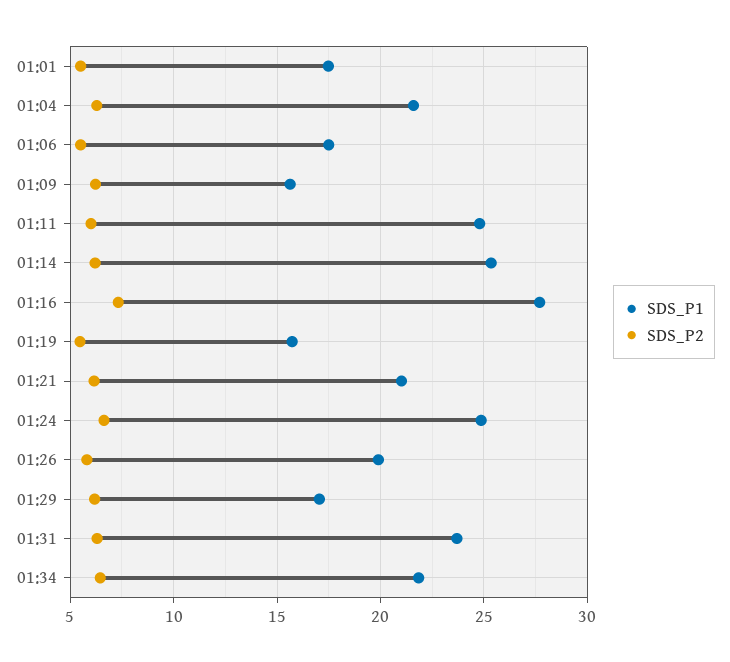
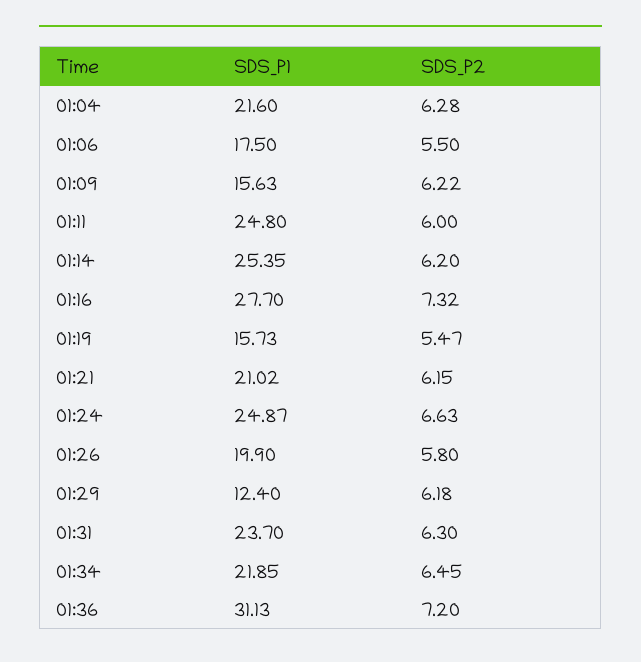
SDS_P1, 01:01: 17.5 -> none
SDS_P2, 01:01: 5.5 -> none
SDS_P1, 01:29: 17 -> 12.4
SDS_P1, 01:36: none -> 31.13
SDS_P2, 01:36: none -> 7.2

